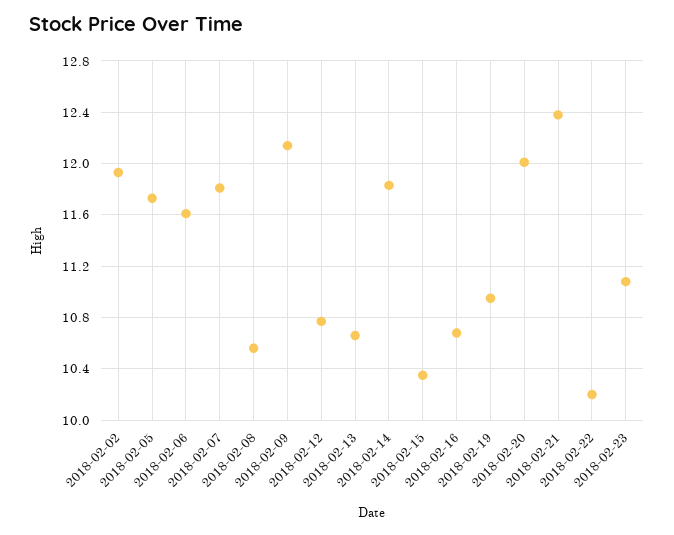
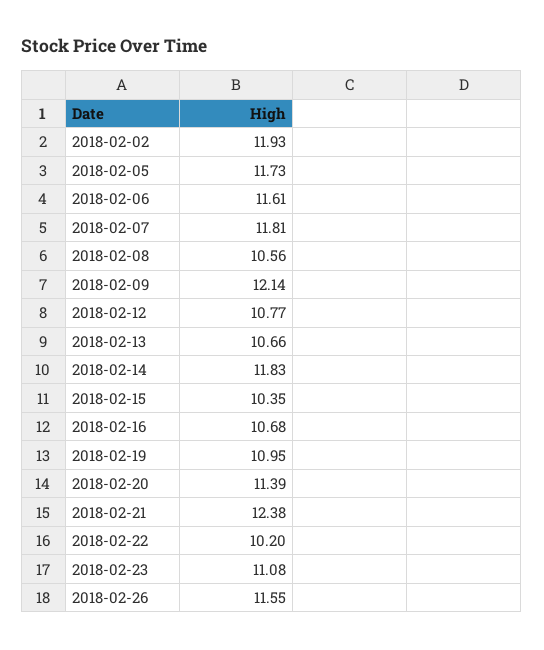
2018-02-20: 12 -> 11.39
2018-02-26: none -> 11.55

